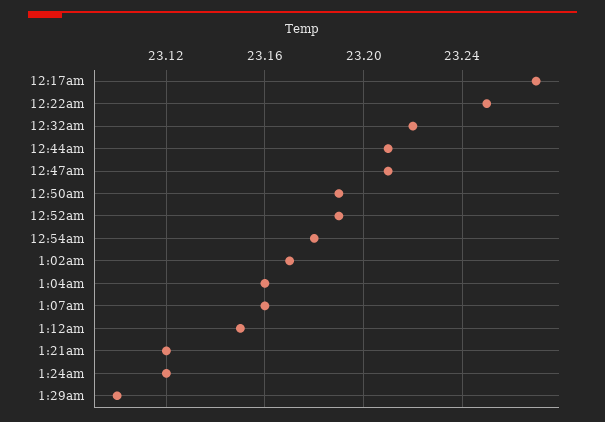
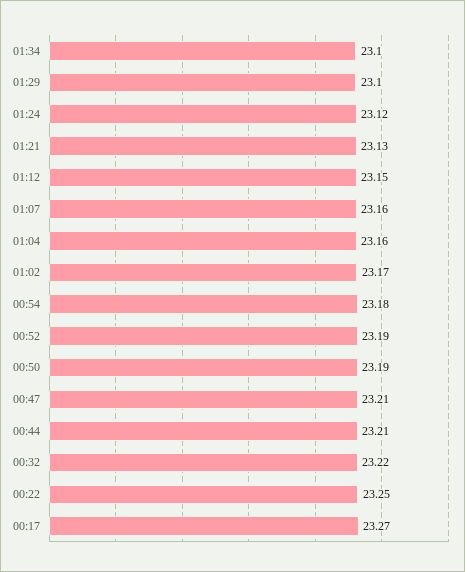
1:21am: 23.12 -> 23.13
01:34: none -> 23.1

